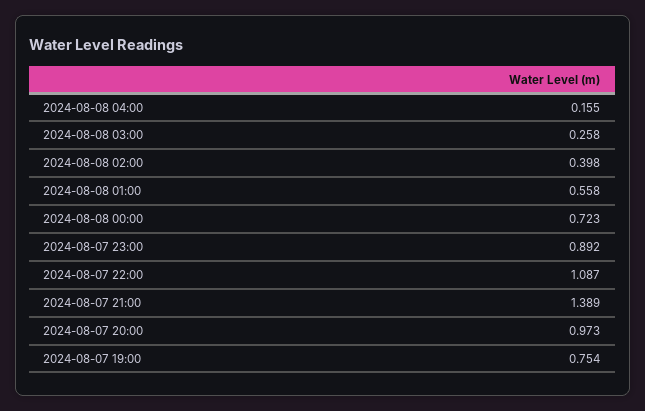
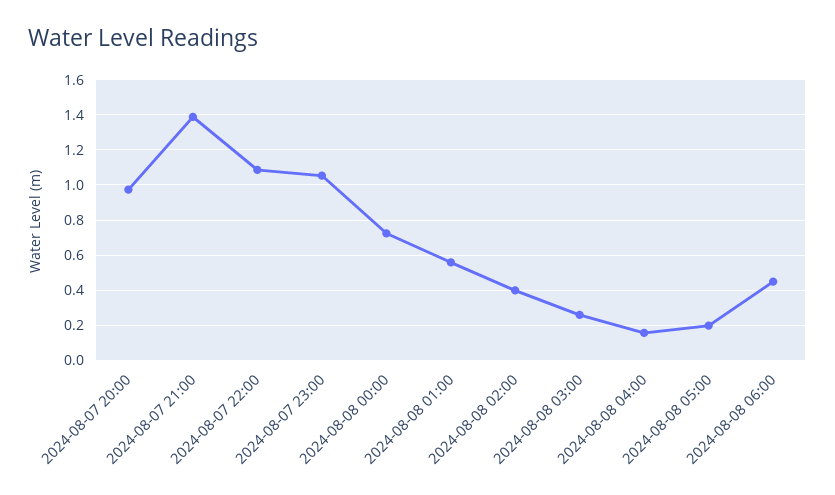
2024-08-07 23:00: 0.892 -> 1.05
2024-08-07 19:00: 0.754 -> none
2024-08-08 05:00: none -> 0.2
2024-08-08 06:00: none -> 0.45

